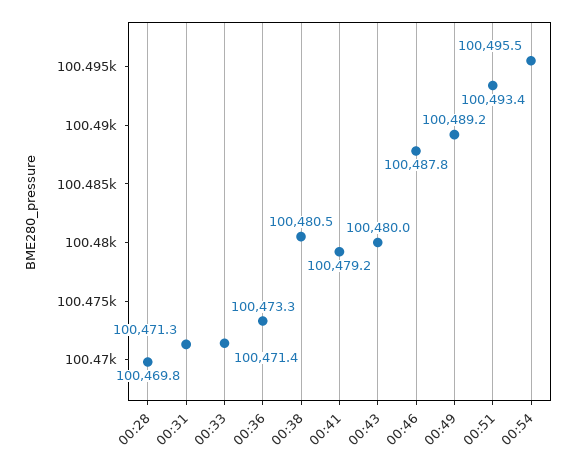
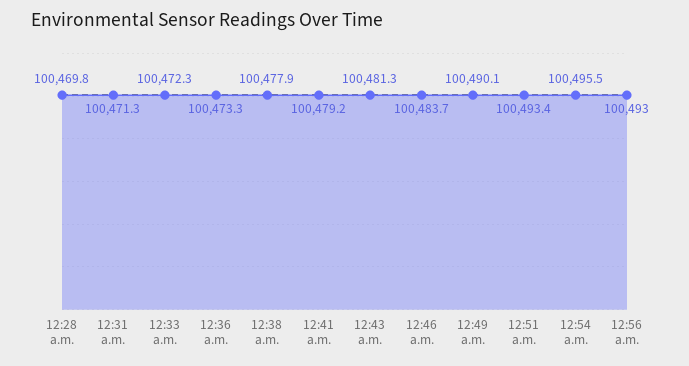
00:33: 100471.4 -> 100472.3
00:38: 100480.5 -> 100477.9
00:43: 100480 -> 100481.3
00:46: 100487.8 -> 100483.7
00:49: 100489.2 -> 100490.1
12:56 a.m.: none -> 100493

